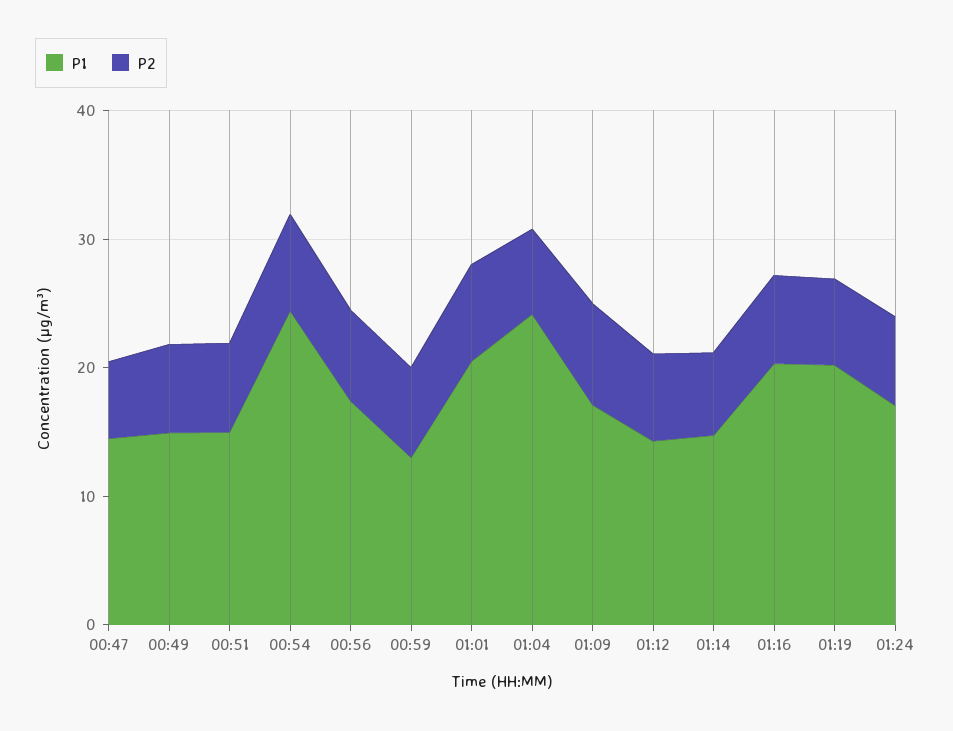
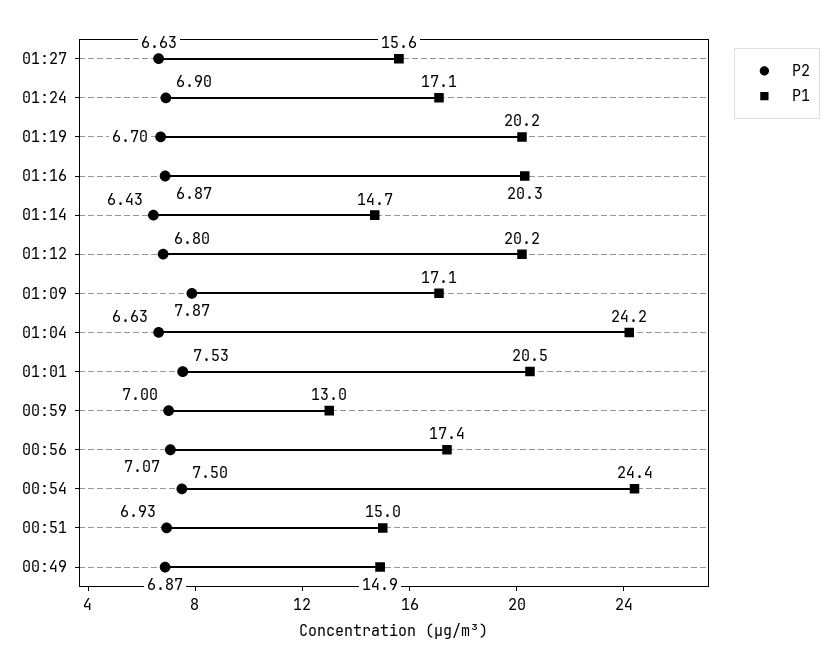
P1, 00:47: 14 -> none
P2, 00:47: 6 -> none
P1, 01:12: 14 -> 20.2
P2, 01:27: none -> 6.63
P1, 01:27: none -> 15.6

